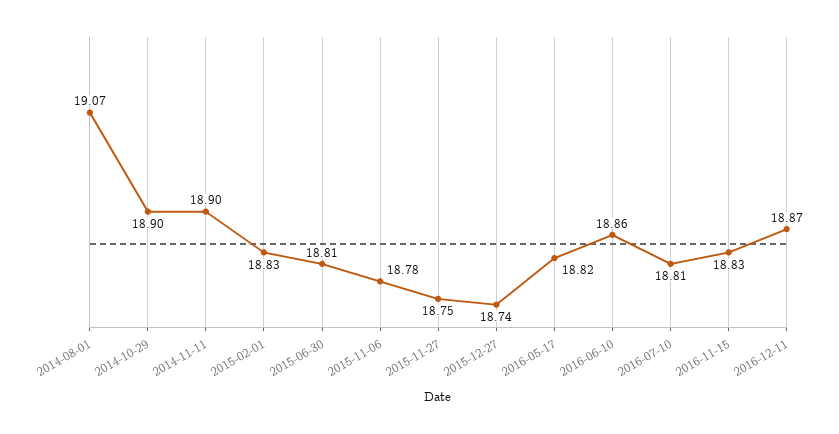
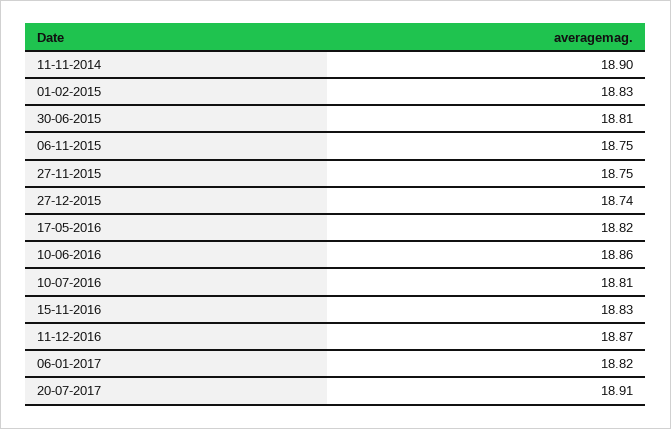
2014-08-01: 19.07 -> none
2014-10-29: 18.9 -> none
2015-11-06: 18.78 -> 18.75
06-01-2017: none -> 18.82
20-07-2017: none -> 18.91

